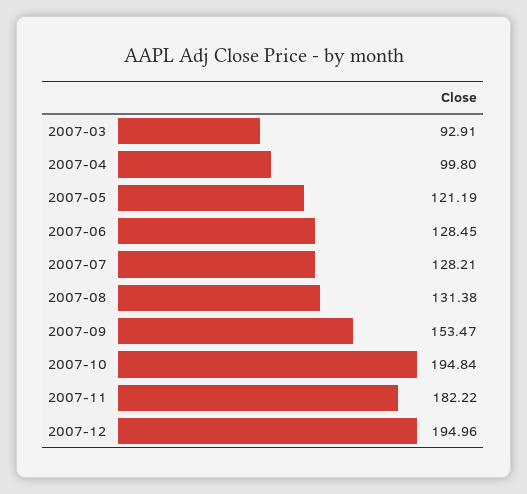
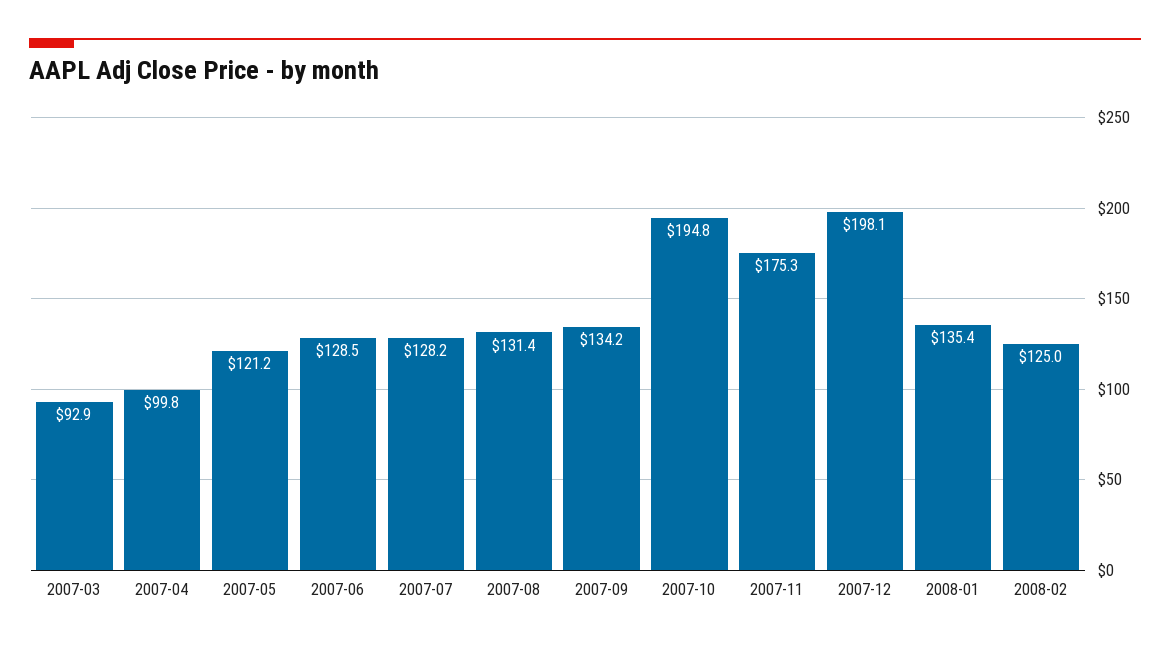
2007-09: 153.47 -> 134.2
2007-11: 182.22 -> 175.3
2007-12: 194.96 -> 198.1
2008-01: none -> 135.4
2008-02: none -> 125

